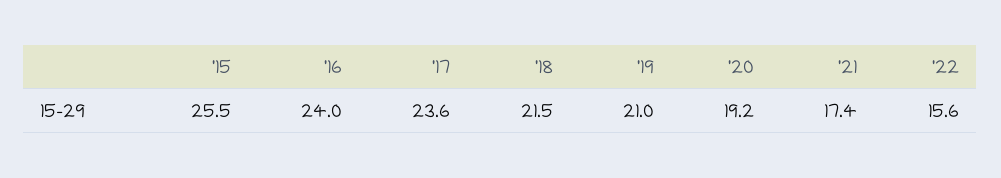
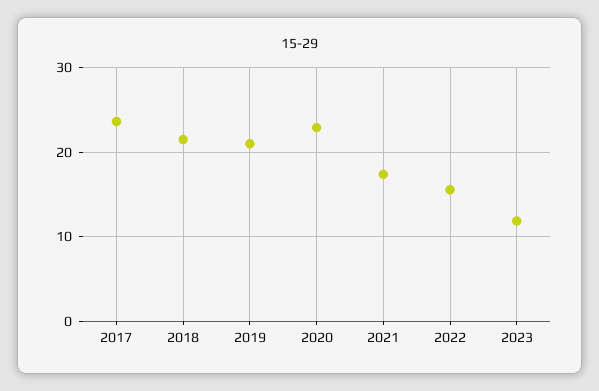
'15: 25.5 -> none
'16: 24 -> none
'20: 19.2 -> 23
2023: none -> 12

